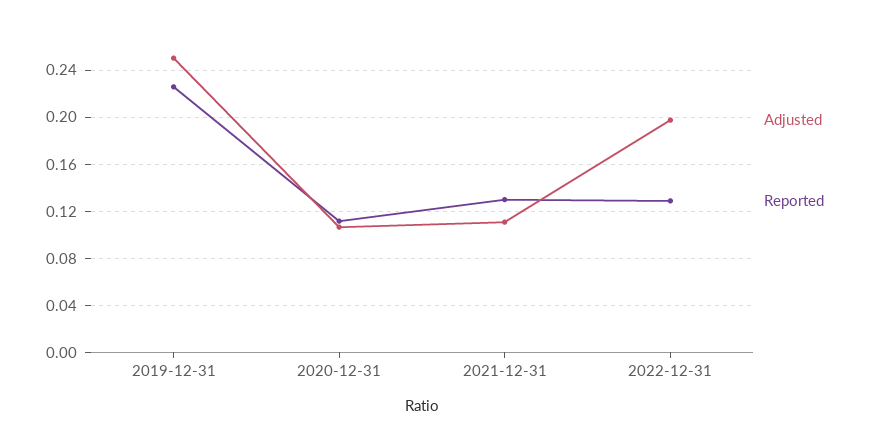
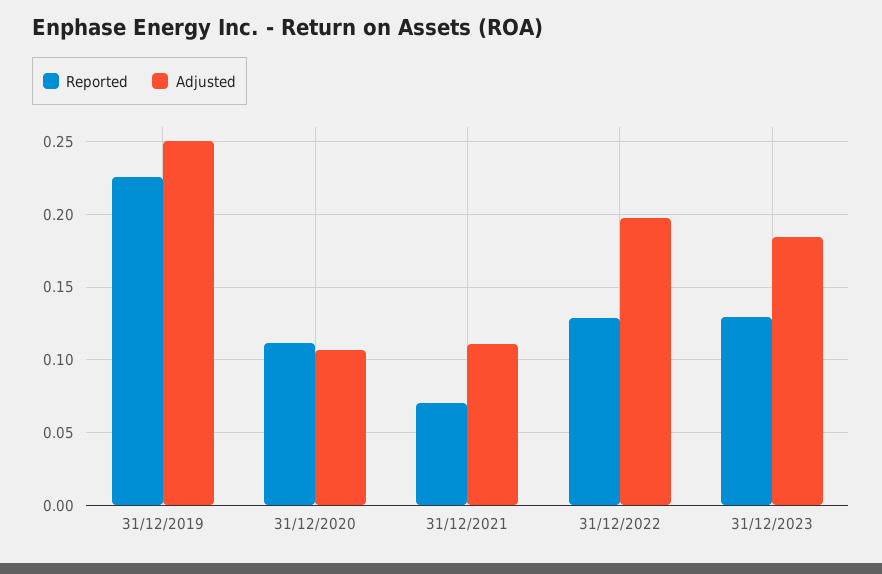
Reported, 2021-12-31: 0.13 -> 0.07
Reported, 31/12/2023: none -> 0.13
Adjusted, 31/12/2023: none -> 0.185

